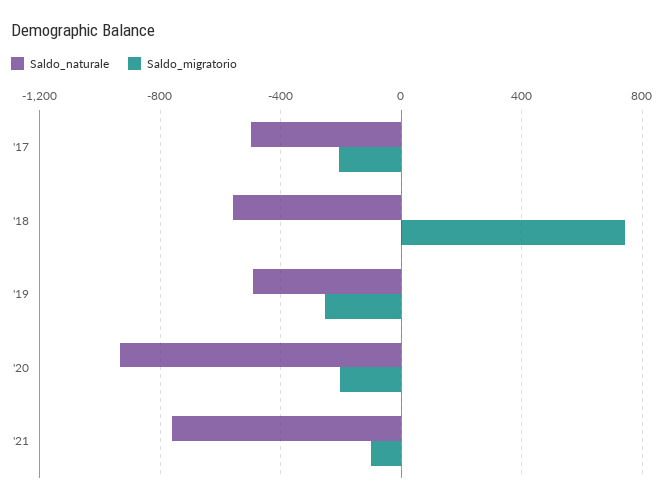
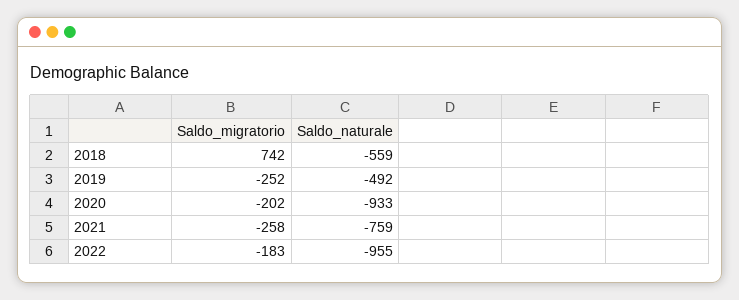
Saldo_naturale, '17: -500 -> none
Saldo_migratorio, '17: -200 -> none
Saldo_migratorio, '21: -100 -> -258
Saldo_migratorio, 2022: none -> -183
Saldo_naturale, 2022: none -> -955

